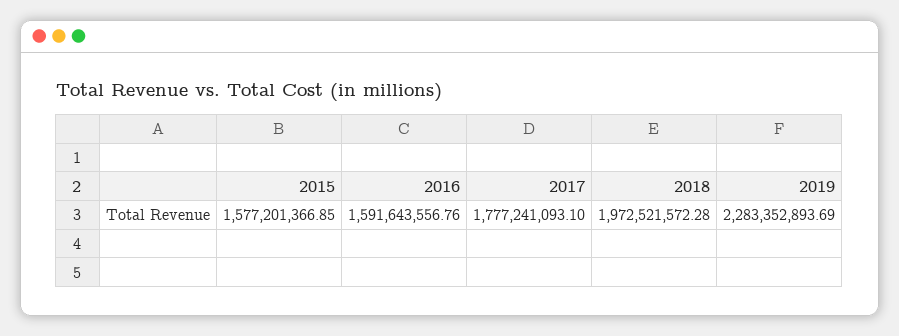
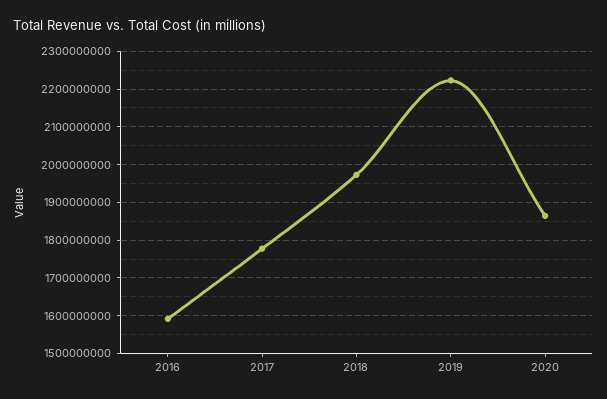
2015: 1577201366.85 -> none
2019: 2283352893.69 -> 2220000000
2020: none -> 1860000000

